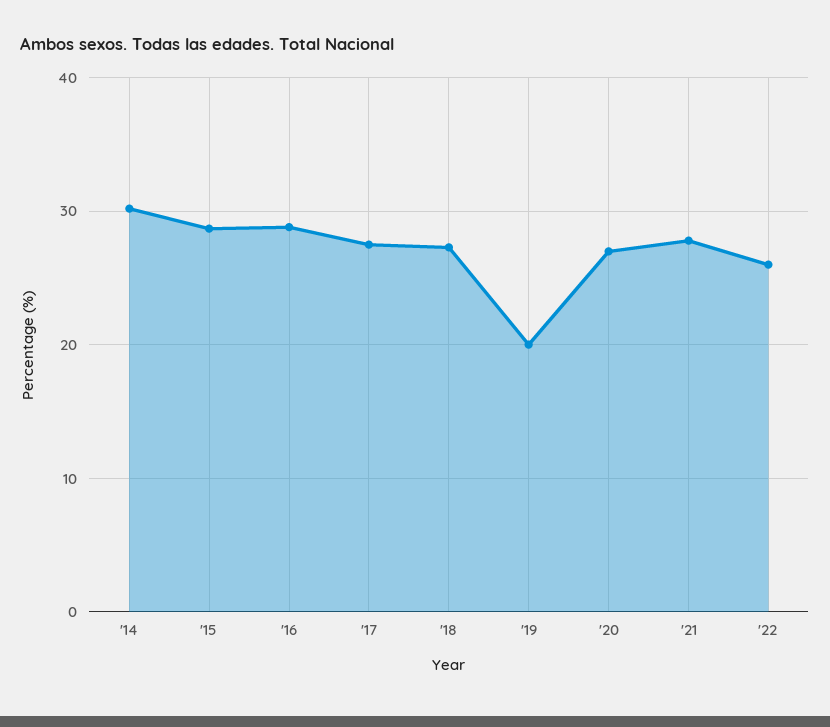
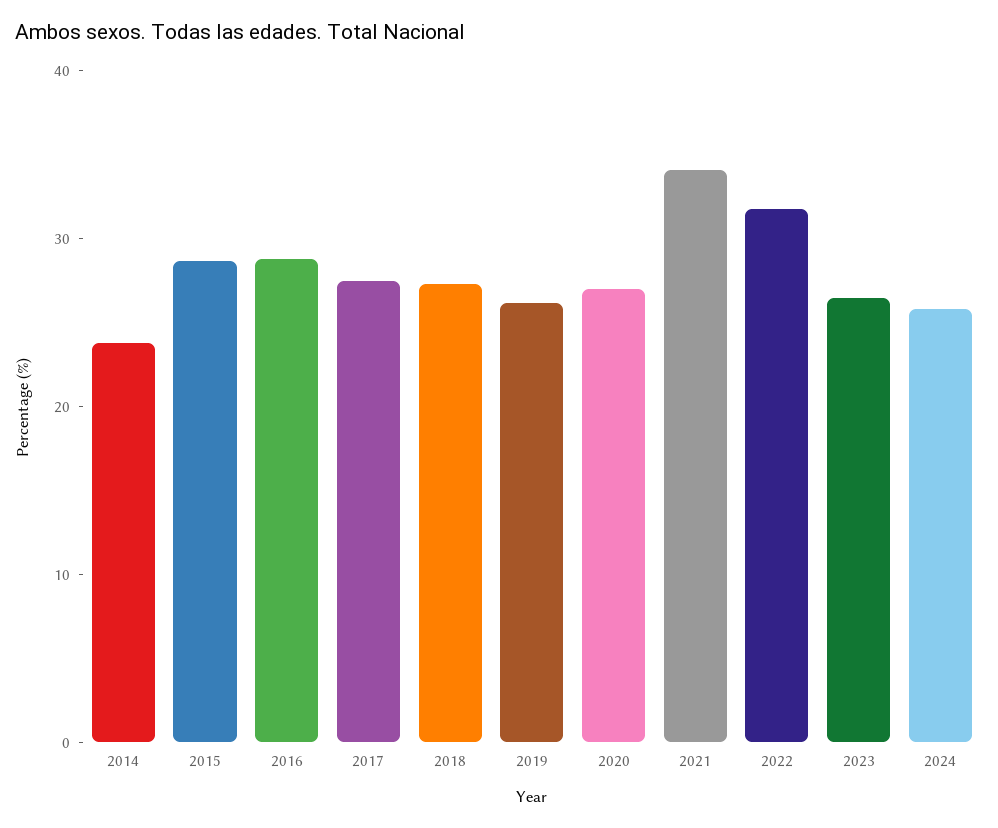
'14: 30 -> 24
'19: 20 -> 26
'21: 28 -> 34
'22: 26 -> 32
2023: none -> 26
2024: none -> 26

